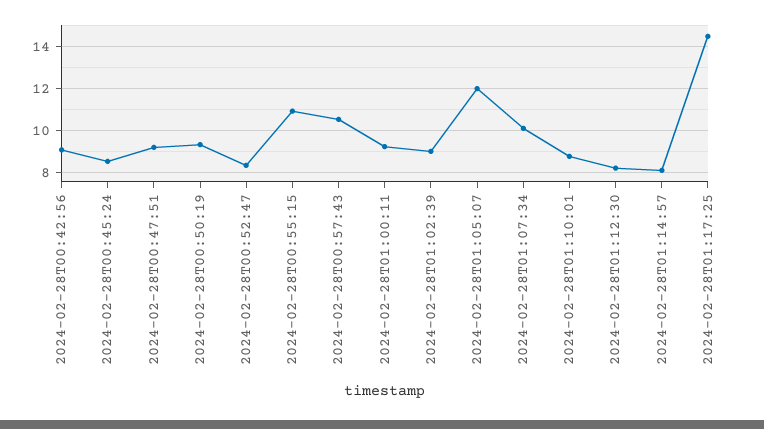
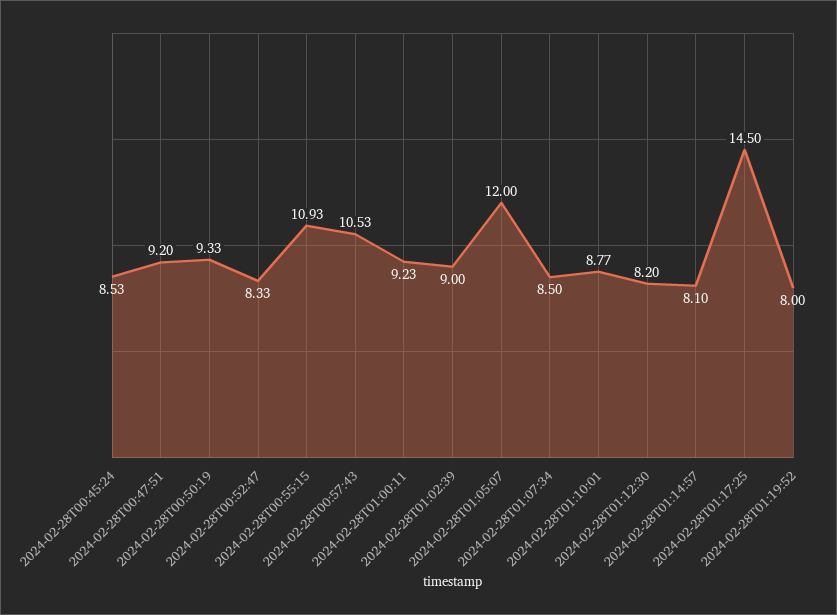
2024-02-28T00:42:56: 9 -> none
2024-02-28T01:07:34: 10 -> 8.5
2024-02-28T01:19:52: none -> 8

